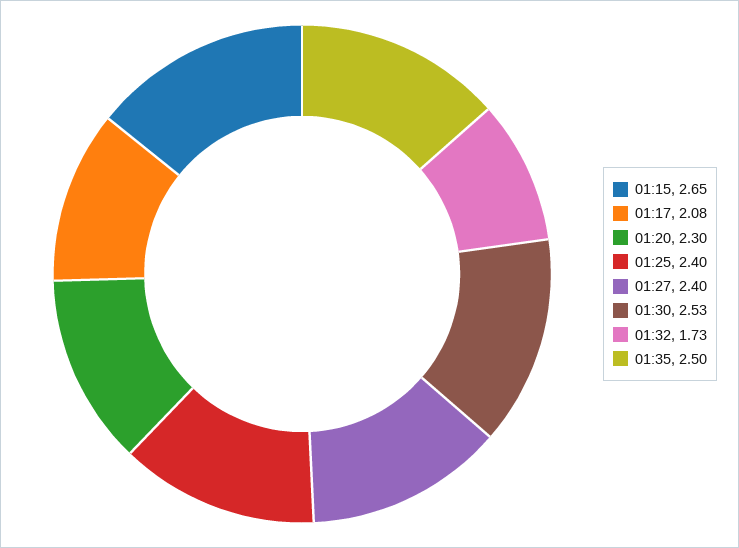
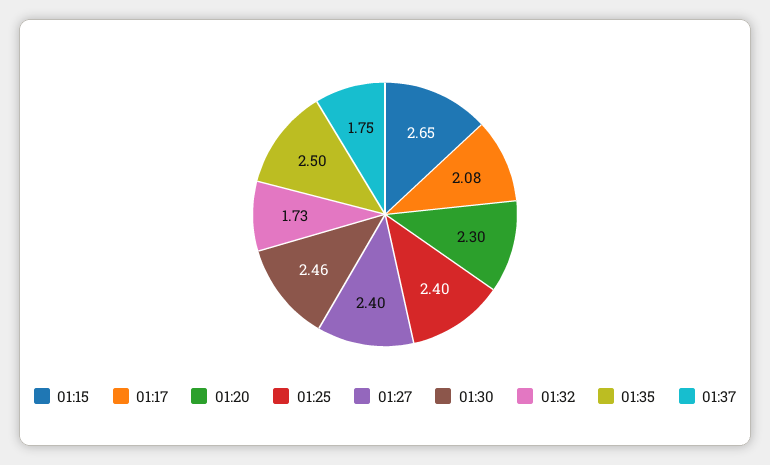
01:30: 2.53 -> 2.46
01:37: none -> 1.75

